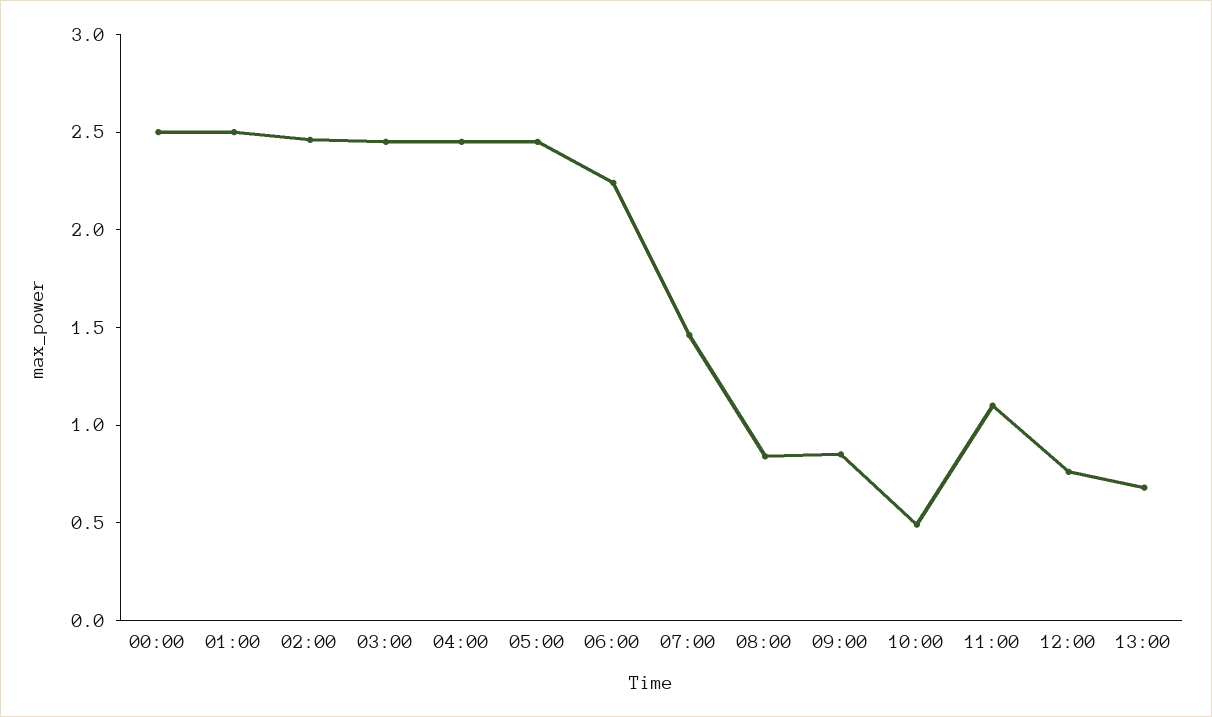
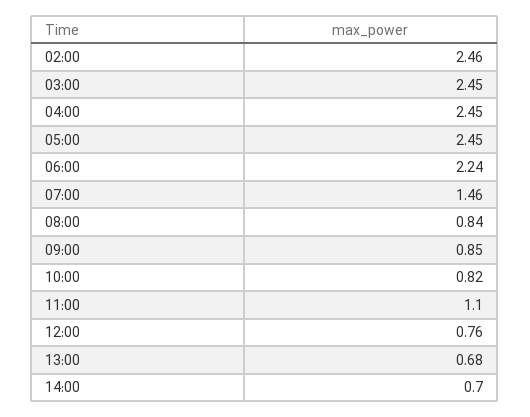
00:00: 2.5 -> none
01:00: 2.5 -> none
10:00: 0.5 -> 0.82
14:00: none -> 0.7

